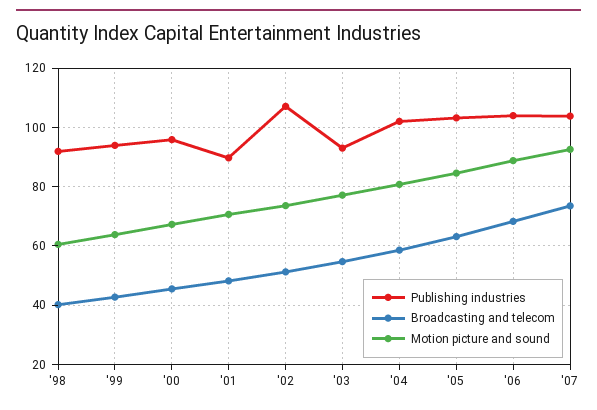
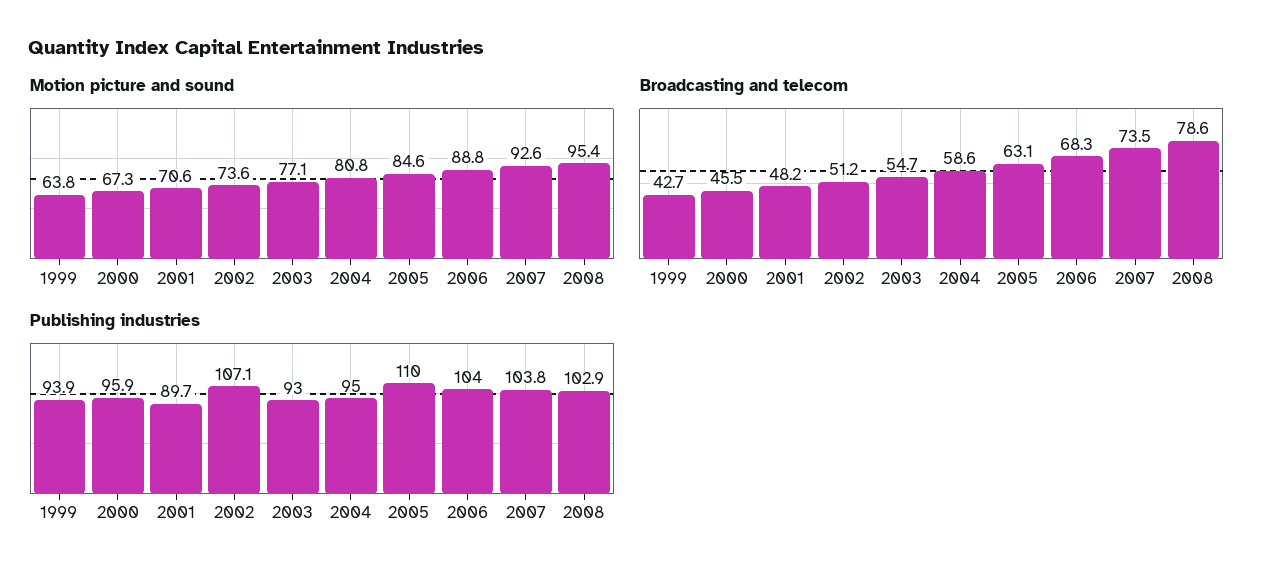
Publishing industries, '98: 92.5 -> none
Broadcasting and telecom, '98: 40 -> none
Motion picture and sound, '98: 60 -> none
Publishing industries, '04: 102.5 -> 95
Publishing industries, '05: 102.5 -> 110
Motion picture and sound, 2008: none -> 95.4
Broadcasting and telecom, 2008: none -> 78.6
Publishing industries, 2008: none -> 102.9

